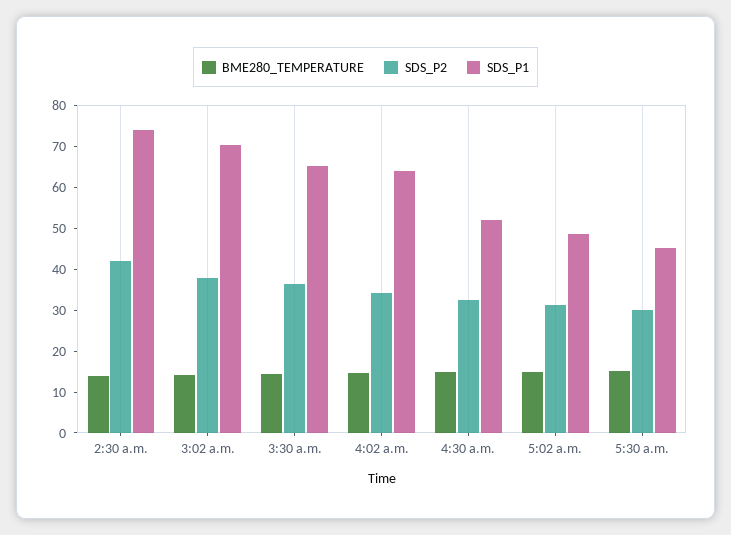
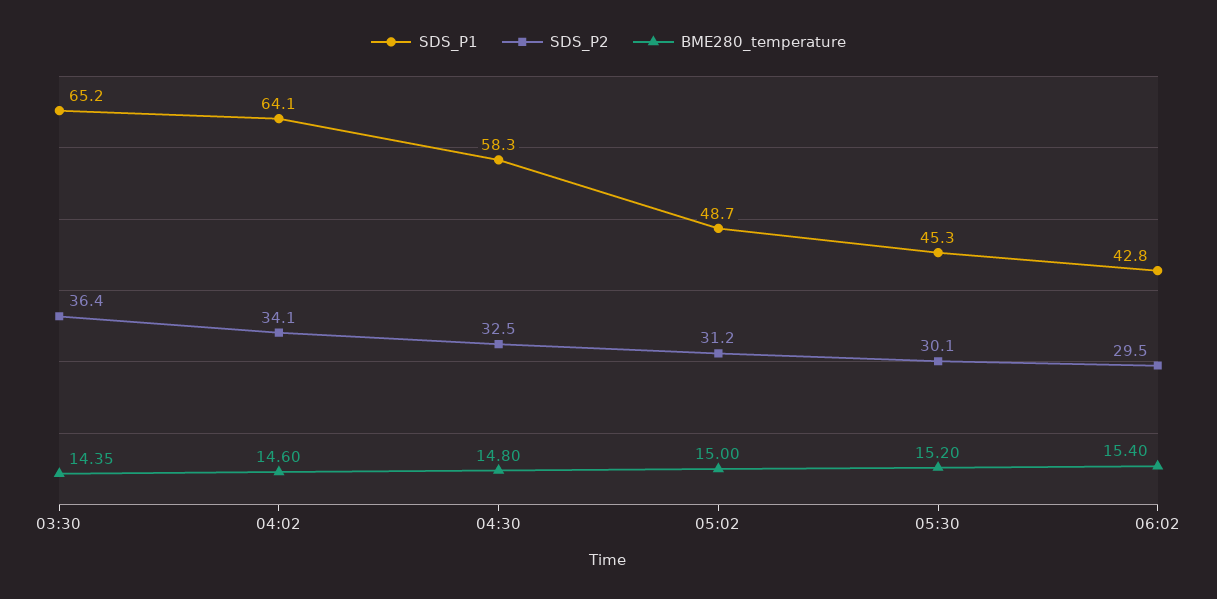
BME280_TEMPERATURE, 2:30 a.m.: 14 -> none
SDS_P2, 2:30 a.m.: 42 -> none
SDS_P1, 2:30 a.m.: 74 -> none
BME280_TEMPERATURE, 3:02 a.m.: 14 -> none
SDS_P2, 3:02 a.m.: 38 -> none
SDS_P1, 3:02 a.m.: 70 -> none
SDS_P1, 4:30 a.m.: 52 -> 58.3
SDS_P1, 06:02: none -> 42.8
SDS_P2, 06:02: none -> 29.5
BME280_TEMPERATURE, 06:02: none -> 15.4

